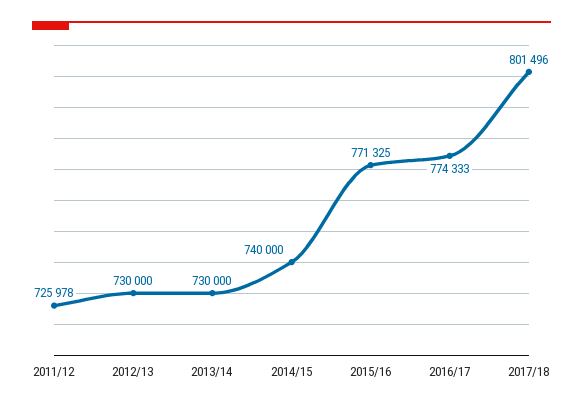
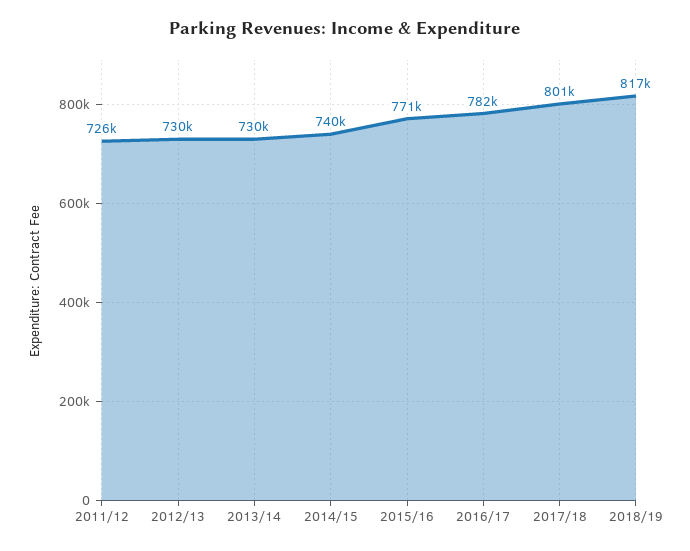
2016/17: 774333 -> 782000
2018/19: none -> 817000

